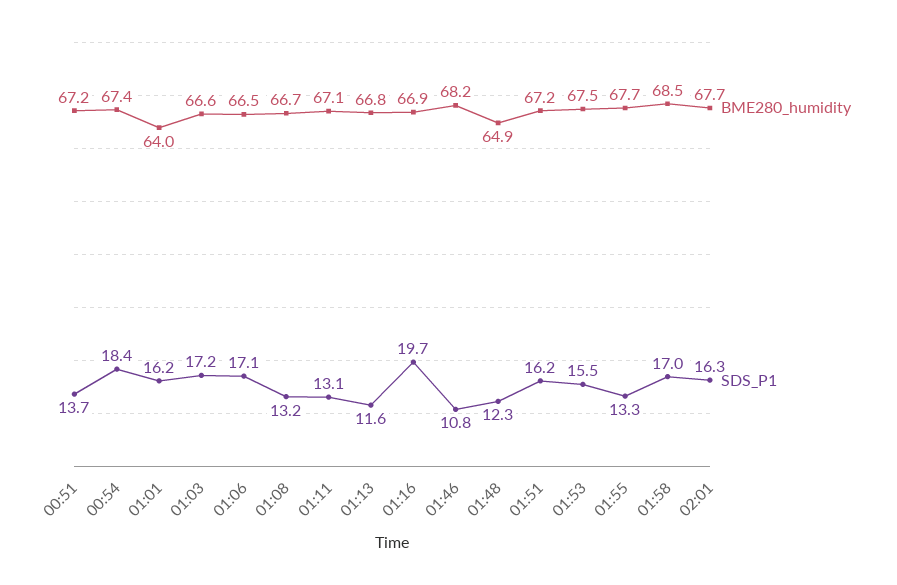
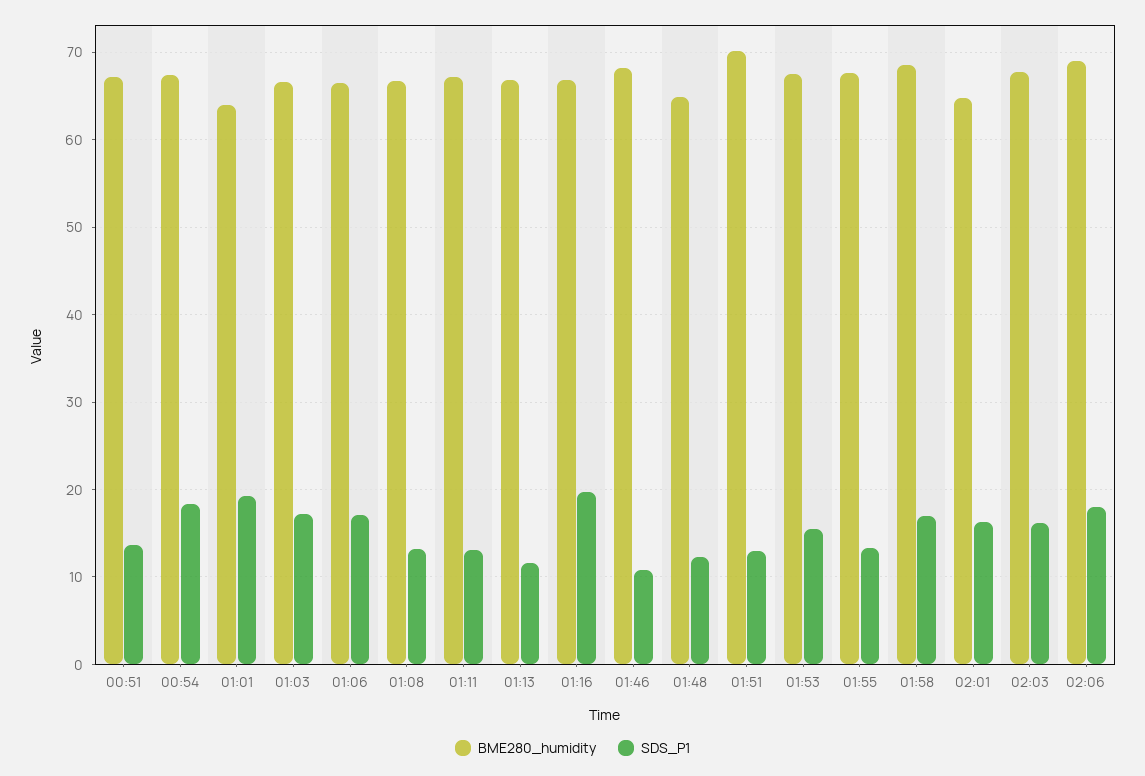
SDS_P1, 01:01: 16.2 -> 19
BME280_humidity, 01:51: 67.2 -> 70
SDS_P1, 01:51: 16.2 -> 13
BME280_humidity, 02:01: 67.7 -> 65
BME280_humidity, 02:03: none -> 68
SDS_P1, 02:03: none -> 16
BME280_humidity, 02:06: none -> 69
SDS_P1, 02:06: none -> 18

